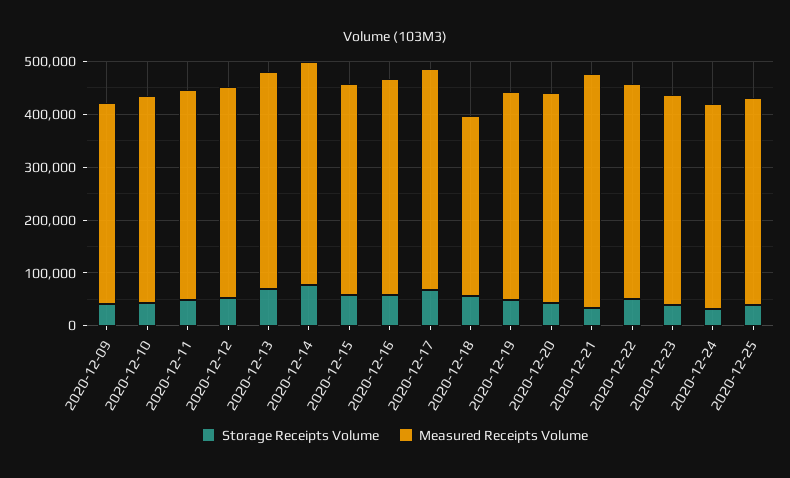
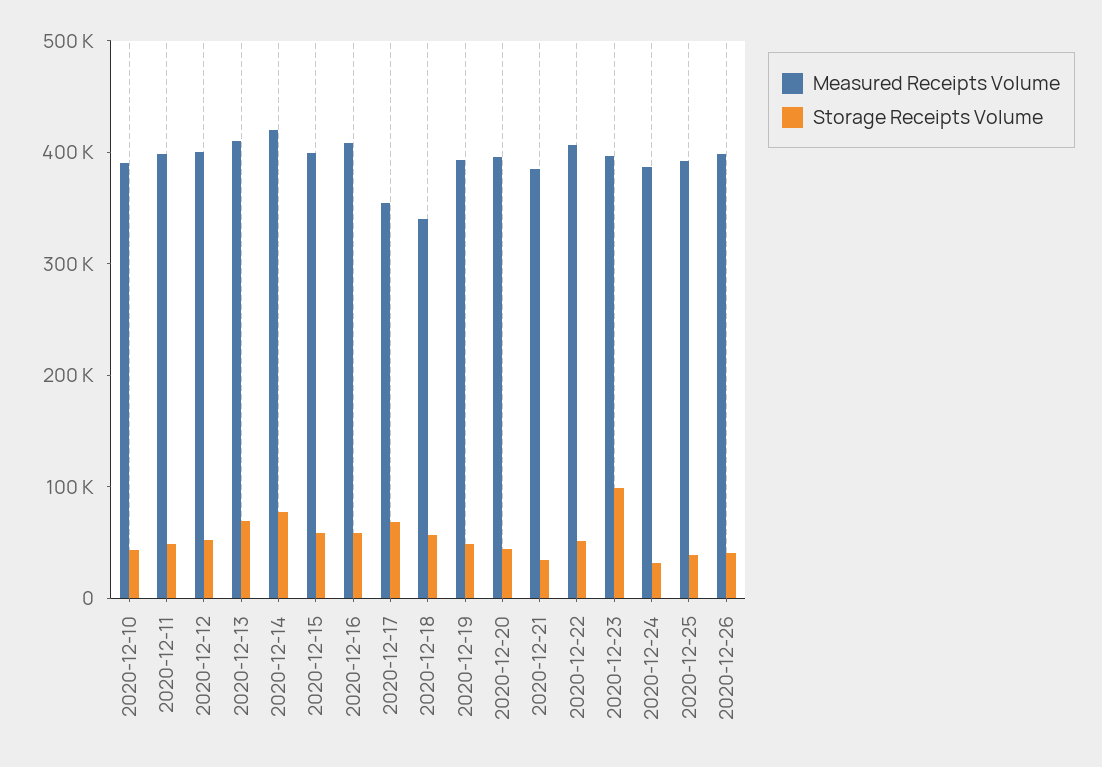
Storage Receipts Volume, 2020-12-09: 40000 -> none
Measured Receipts Volume, 2020-12-09: 380000 -> none
Measured Receipts Volume, 2020-12-17: 420000 -> 360000
Measured Receipts Volume, 2020-12-21: 440000 -> 380000
Storage Receipts Volume, 2020-12-23: 40000 -> 100000
Measured Receipts Volume, 2020-12-26: none -> 400000
Storage Receipts Volume, 2020-12-26: none -> 40000

